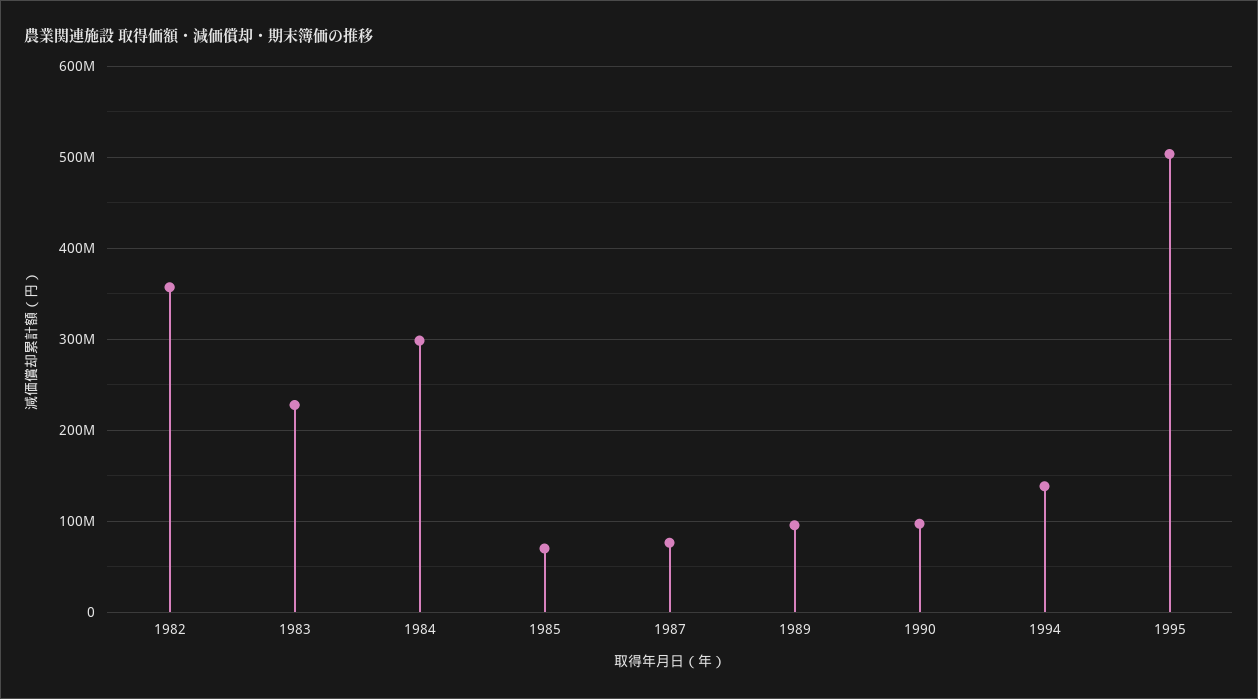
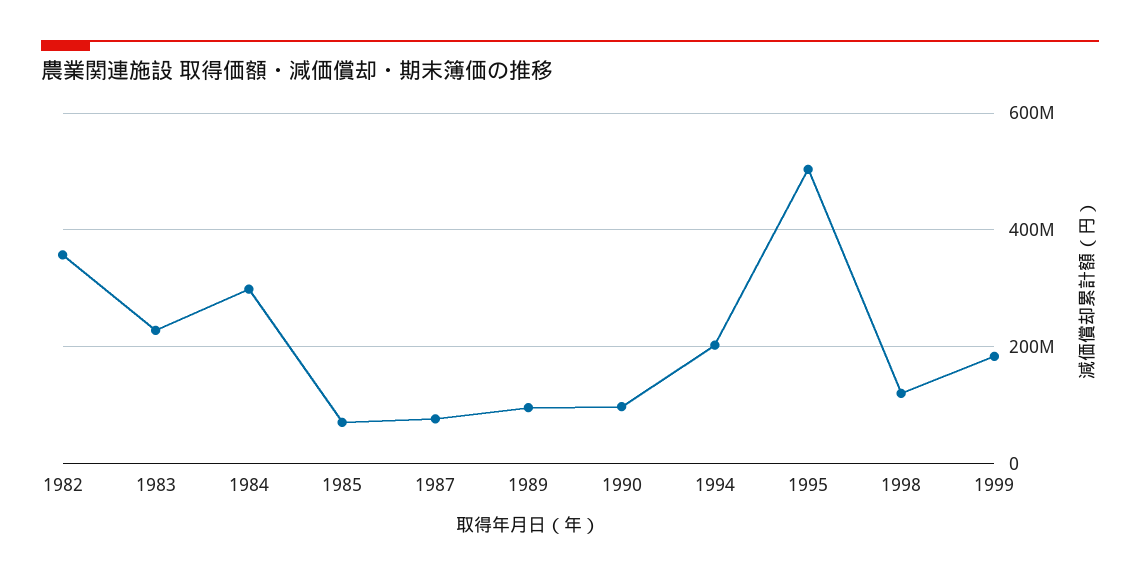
1994: 140000000 -> 200000000
1998: none -> 120000000
1999: none -> 180000000

